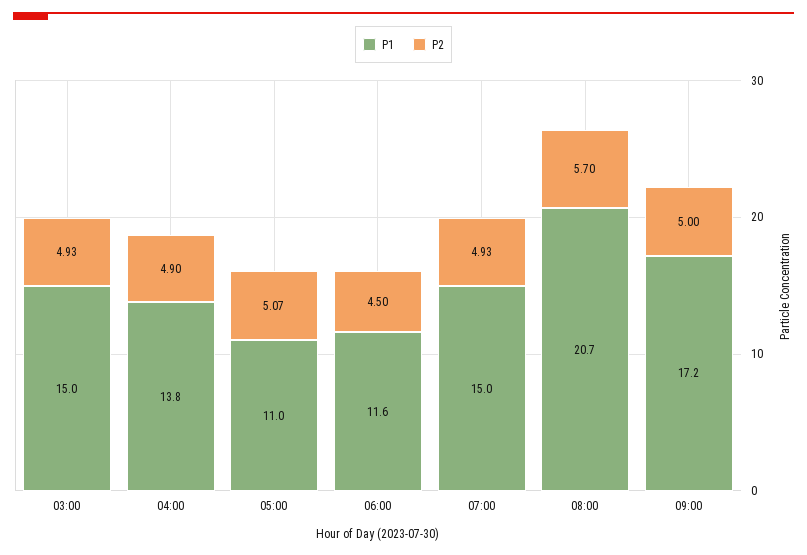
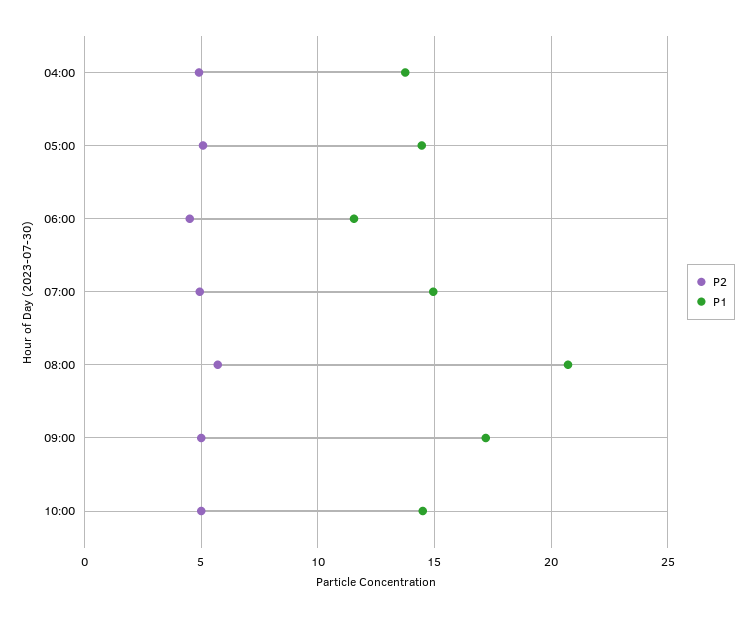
P1, 03:00: 15 -> none
P2, 03:00: 4.93 -> none
P1, 05:00: 11 -> 14.5
P2, 10:00: none -> 5
P1, 10:00: none -> 14.5

